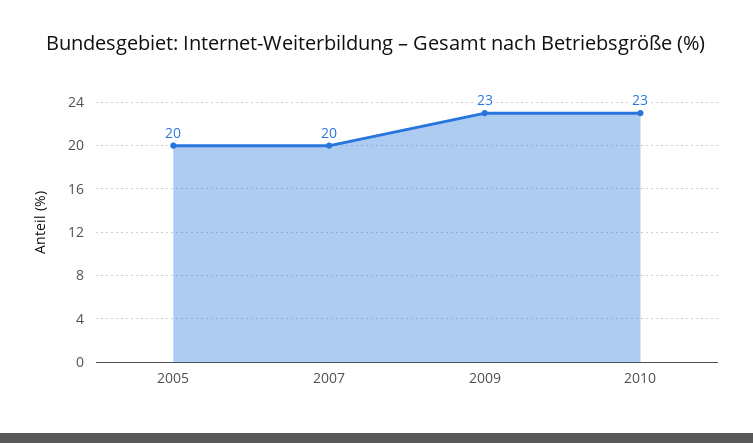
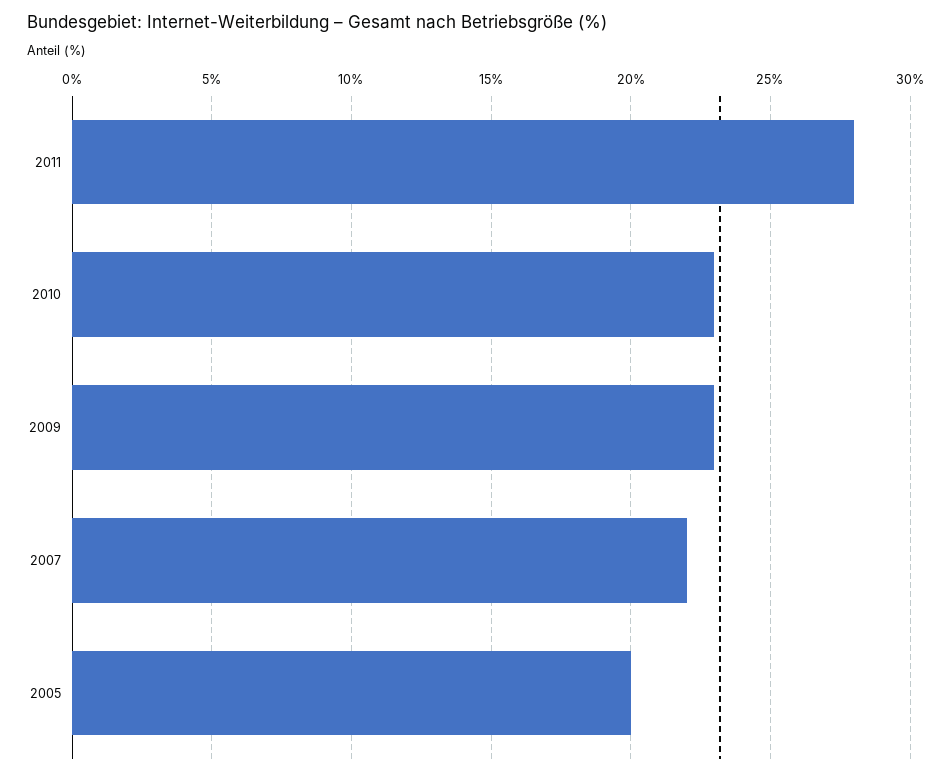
2007: 20 -> 22
2011: none -> 28

